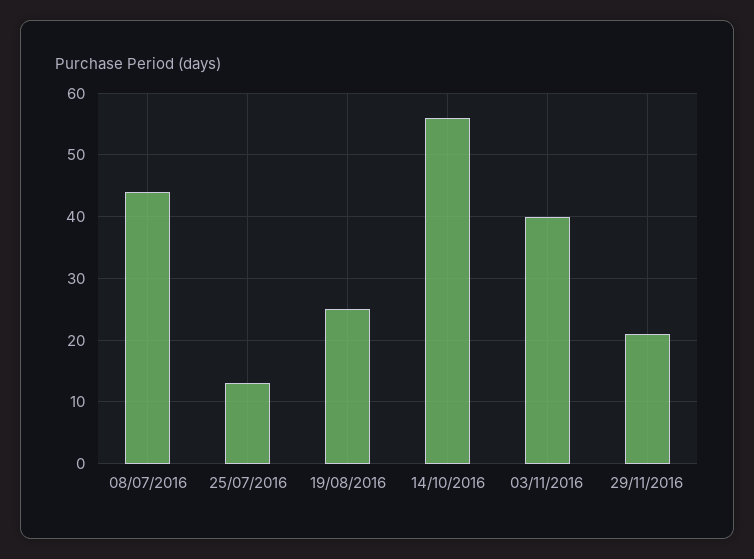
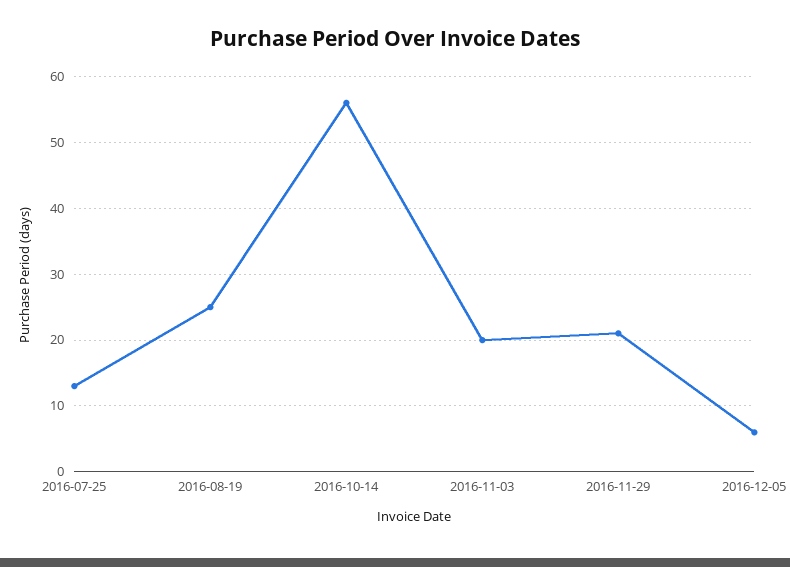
08/07/2016: 44 -> none
03/11/2016: 40 -> 20
2016-12-05: none -> 6

